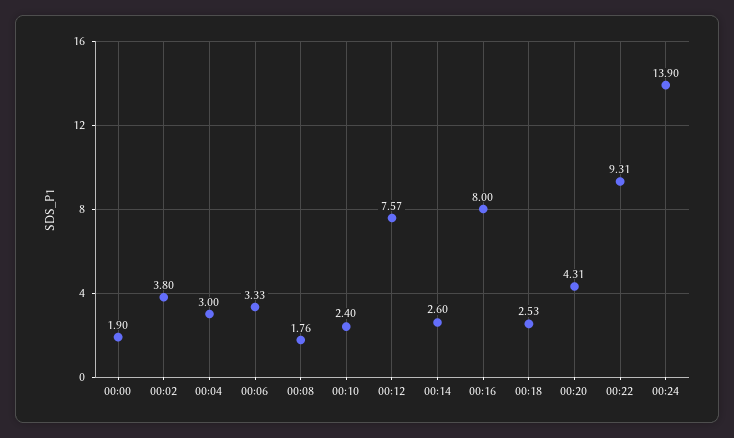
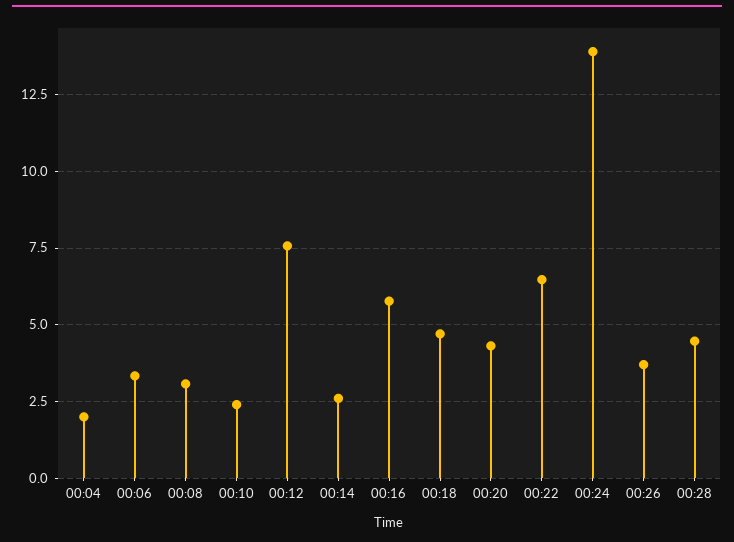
00:00: 1.9 -> none
00:02: 3.8 -> none
00:04: 3 -> 2
00:08: 1.76 -> 3
00:16: 8 -> 5.75
00:18: 2.53 -> 4.75
00:22: 9.31 -> 6.5
00:26: none -> 3.75
00:28: none -> 4.5

